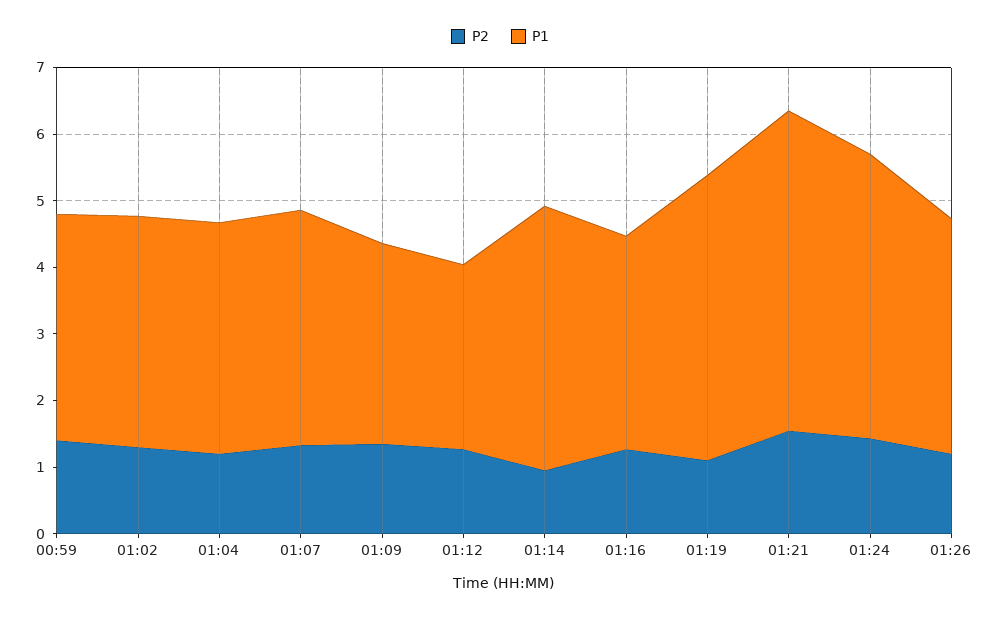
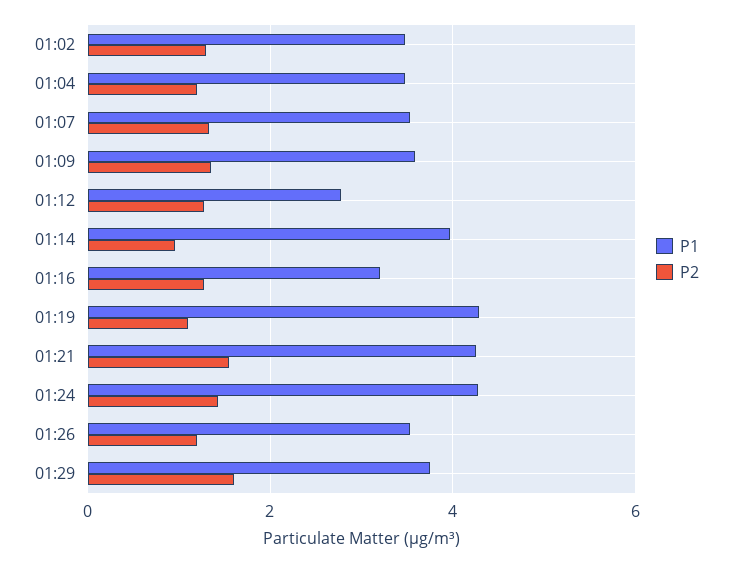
P2, 00:59: 1.4 -> none
P1, 00:59: 3.4 -> none
P1, 01:09: 3 -> 3.6
P1, 01:21: 4.8 -> 4.2
P1, 01:29: none -> 3.8
P2, 01:29: none -> 1.6

